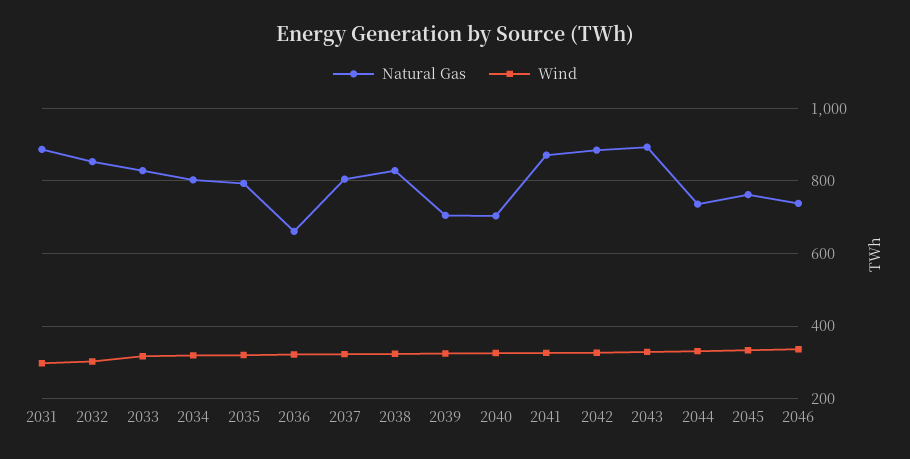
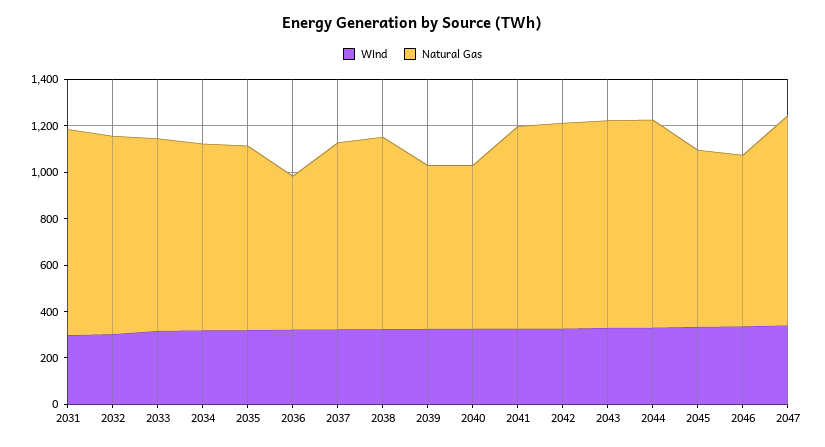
Natural Gas, 2044: 740 -> 900
Wind, 2047: none -> 350
Natural Gas, 2047: none -> 900

